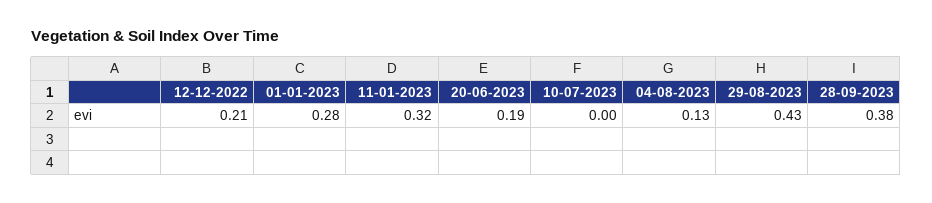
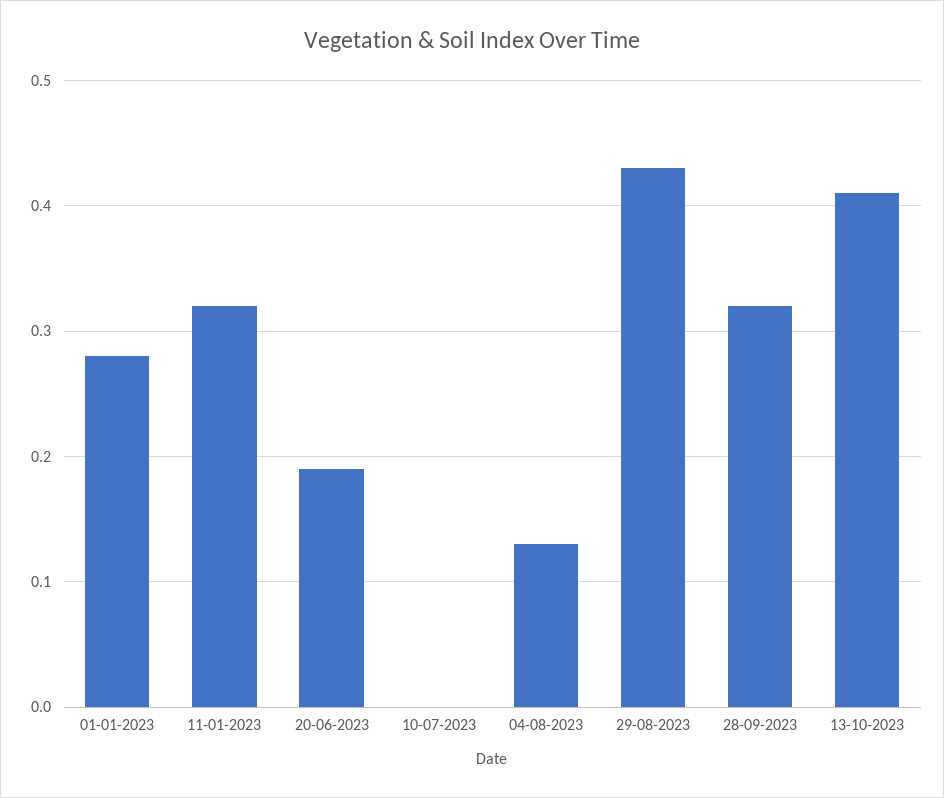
12-12-2022: 0.21 -> none
28-09-2023: 0.38 -> 0.32
13-10-2023: none -> 0.41

